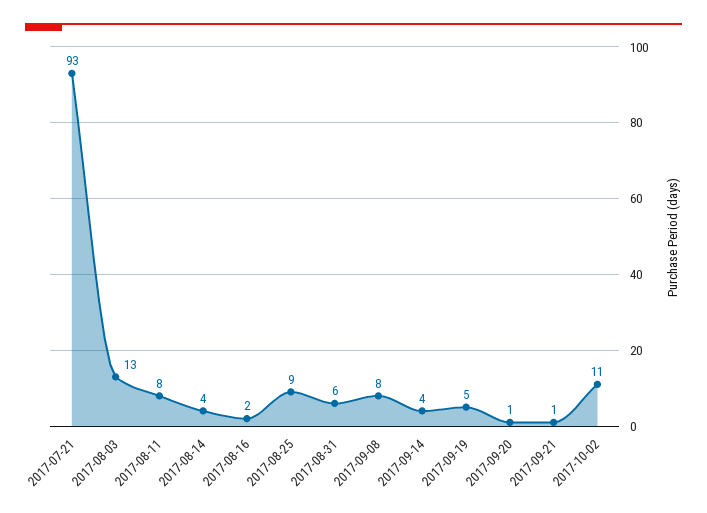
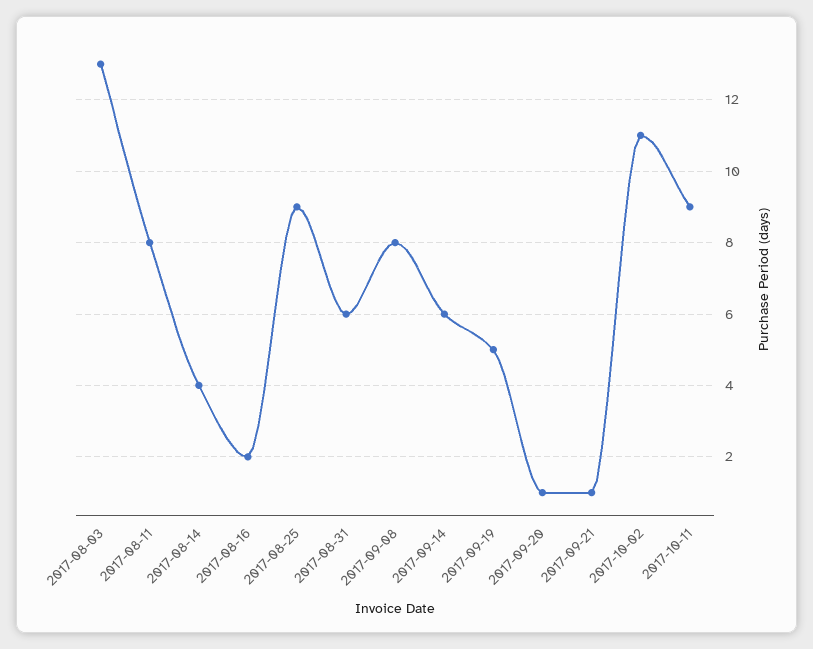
2017-07-21: 93 -> none
2017-09-14: 4 -> 6
2017-10-11: none -> 9

